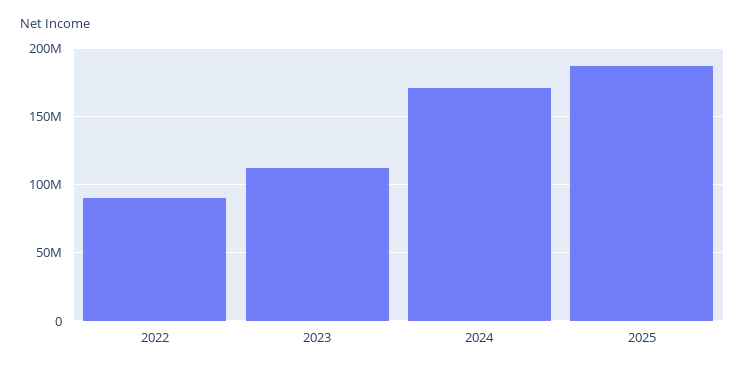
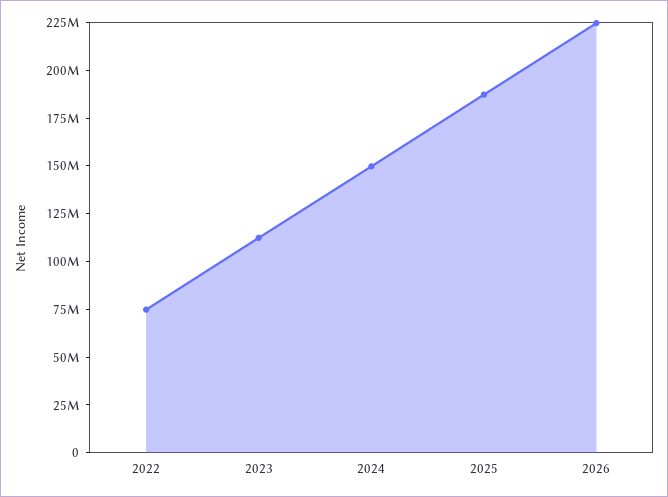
2022: 90000000 -> 75000000
2024: 170000000 -> 150000000
2026: none -> 225000000

